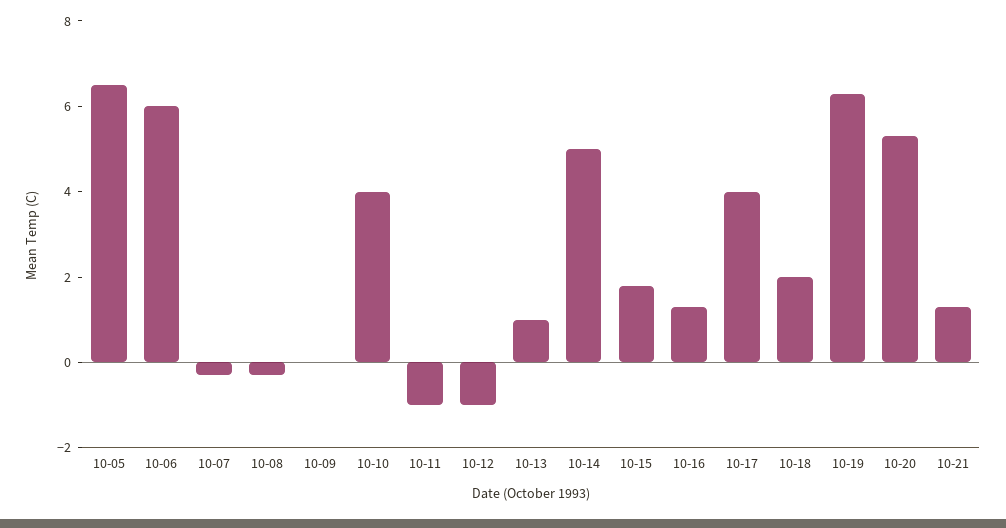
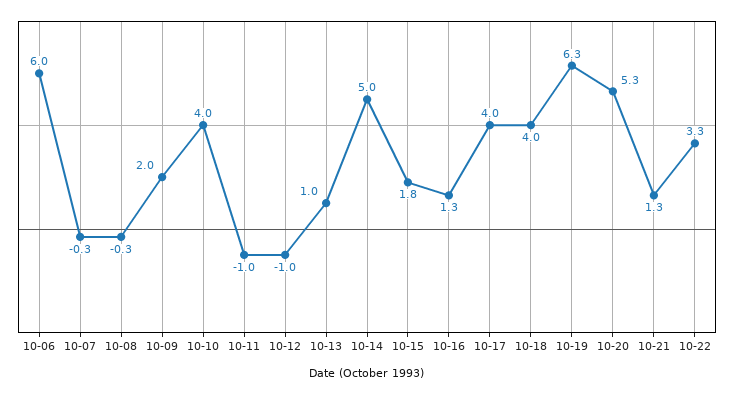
10-05: 6.5 -> none
10-09: 0 -> 2
10-18: 2 -> 4
10-22: none -> 3.3

